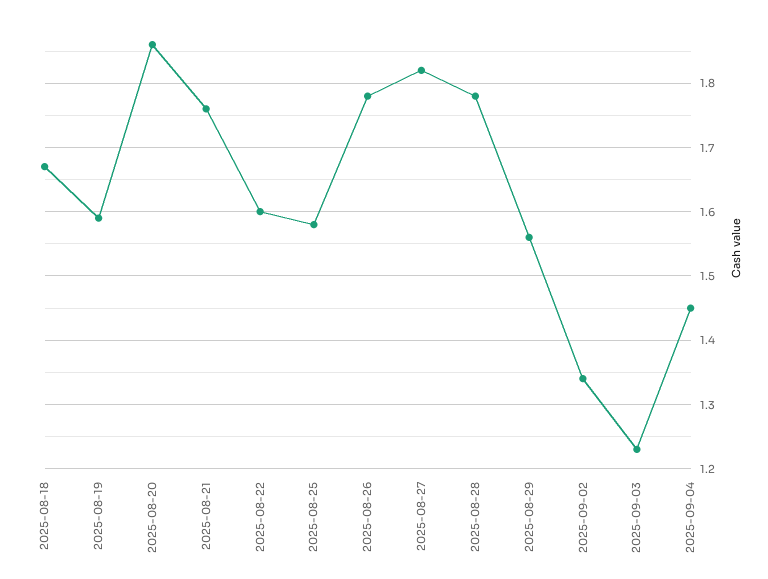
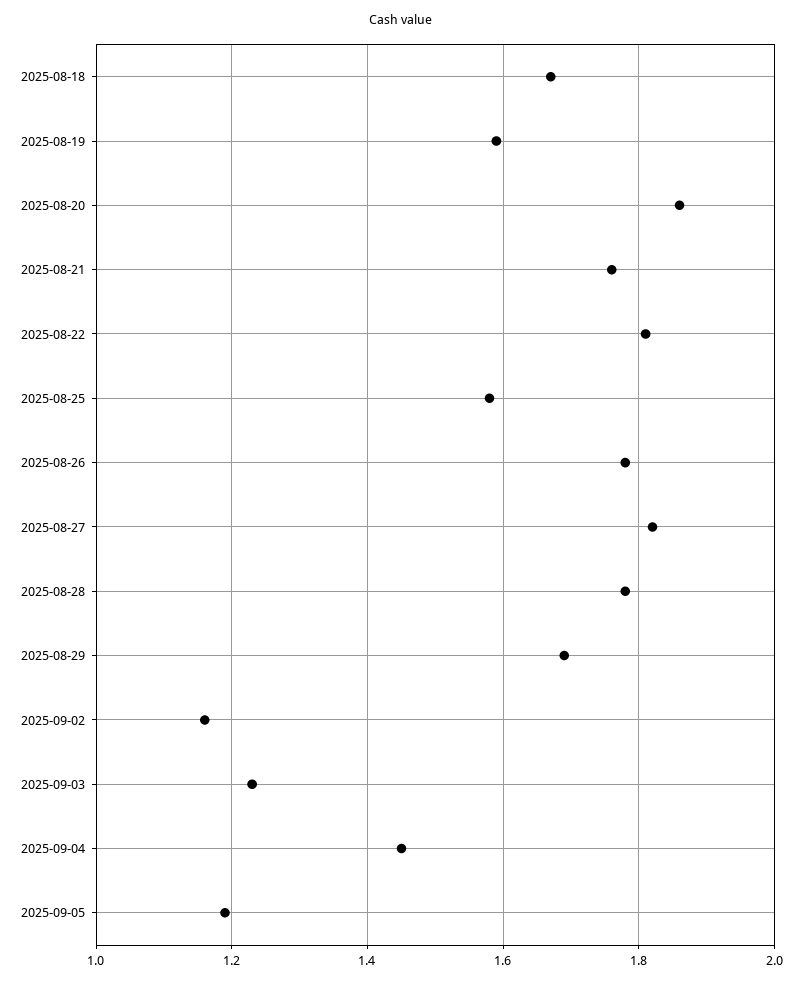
2025-08-22: 1.6 -> 1.8
2025-08-29: 1.56 -> 1.7
2025-09-02: 1.34 -> 1.15
2025-09-05: none -> 1.2

